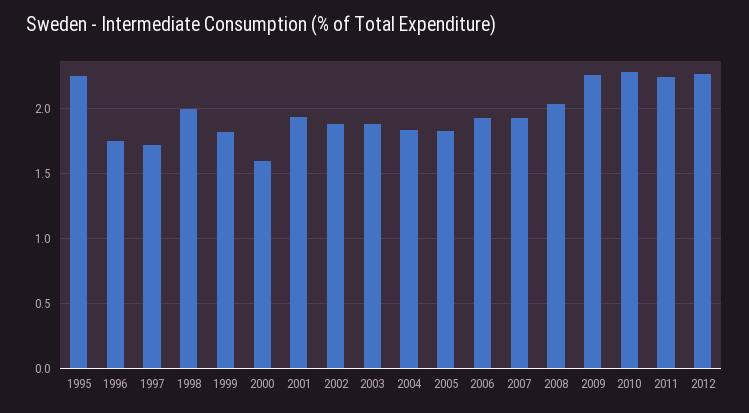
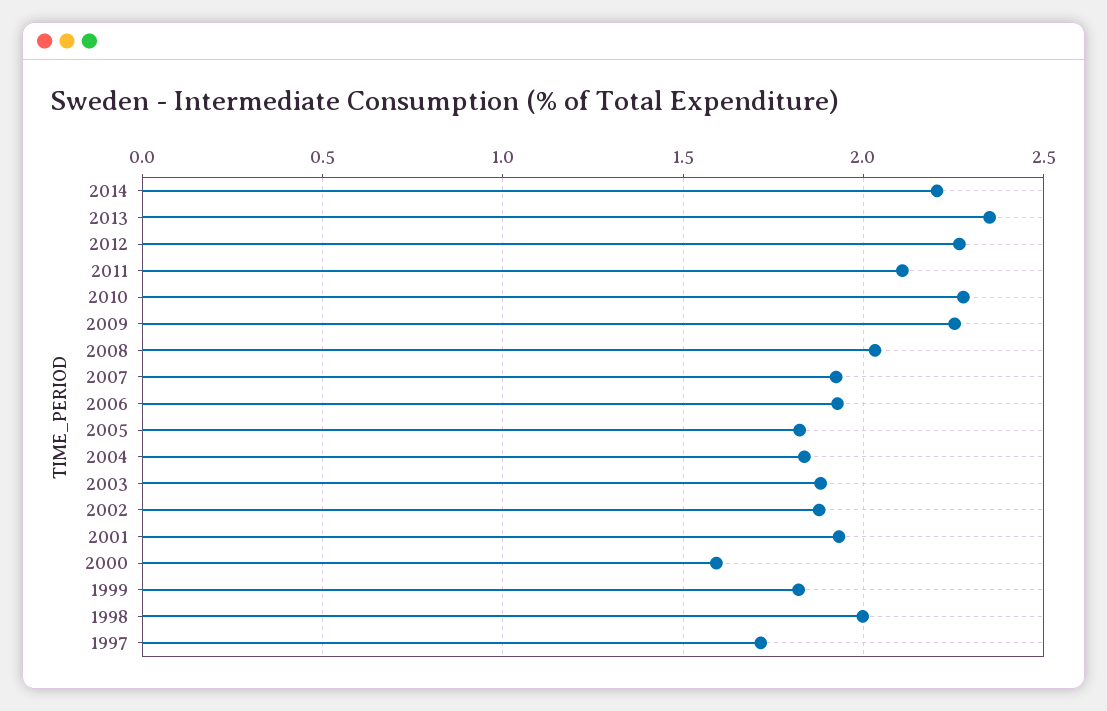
1995: 2.25 -> none
1996: 1.75 -> none
2011: 2.25 -> 2.1
2014: none -> 2.2
2013: none -> 2.35

